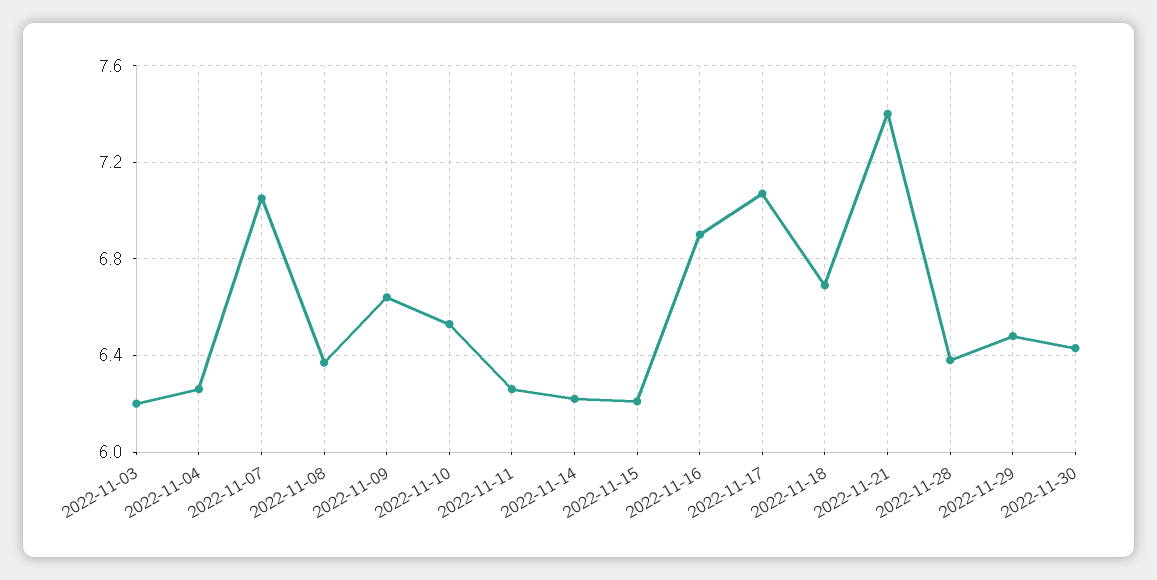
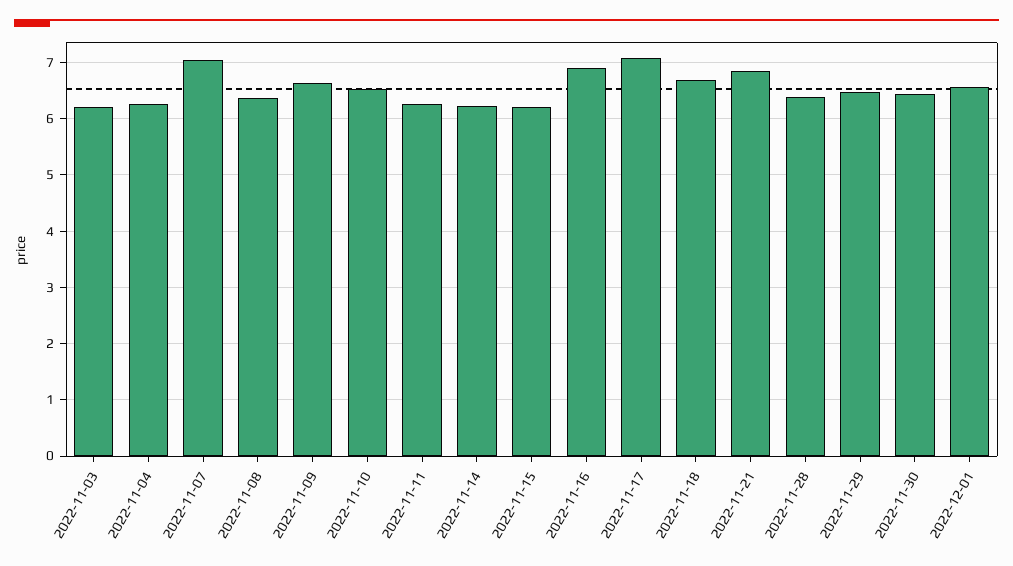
2022-11-21: 7.4 -> 6.8
2022-12-01: none -> 6.6

